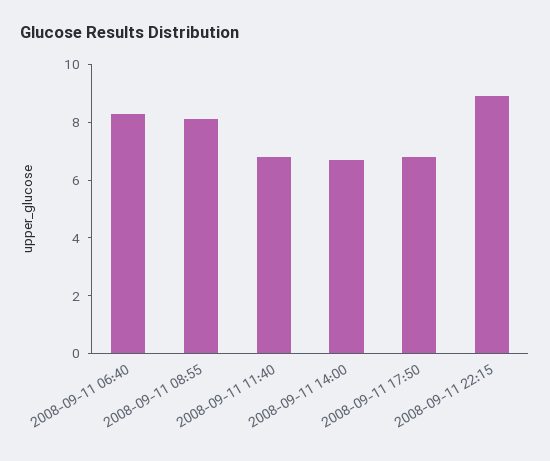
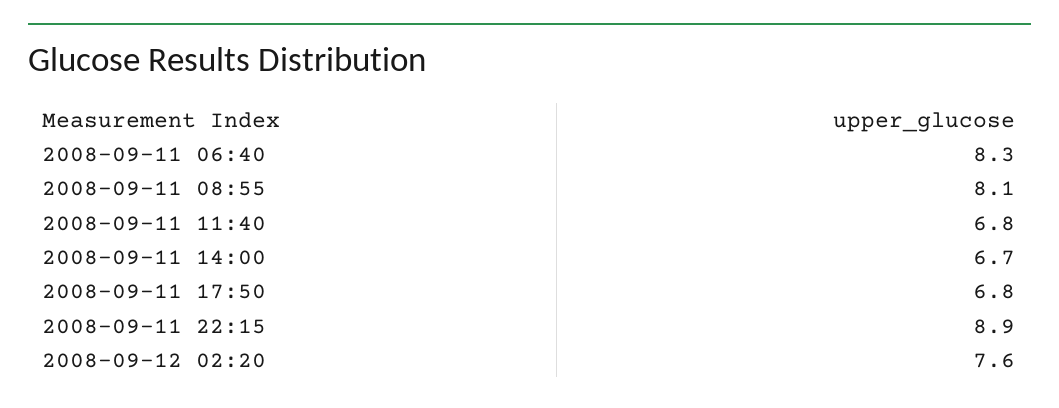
2008-09-12 02:20: none -> 7.6

